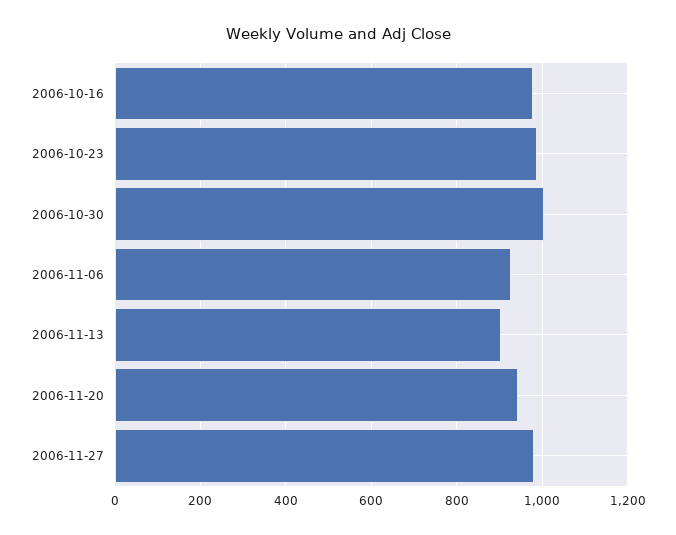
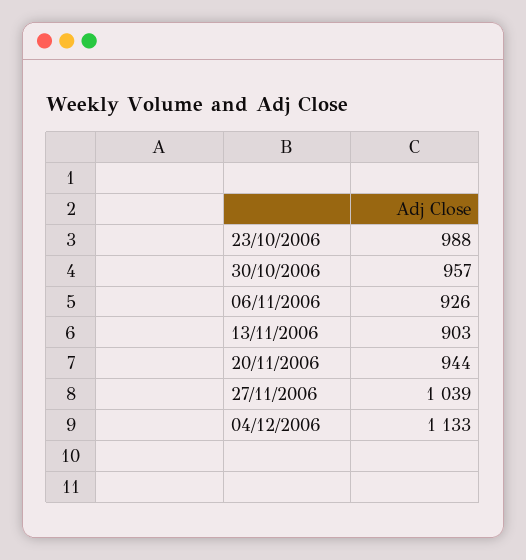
2006-10-16: 980 -> none
2006-10-30: 1000 -> 957
2006-11-27: 980 -> 1039
04/12/2006: none -> 1133

